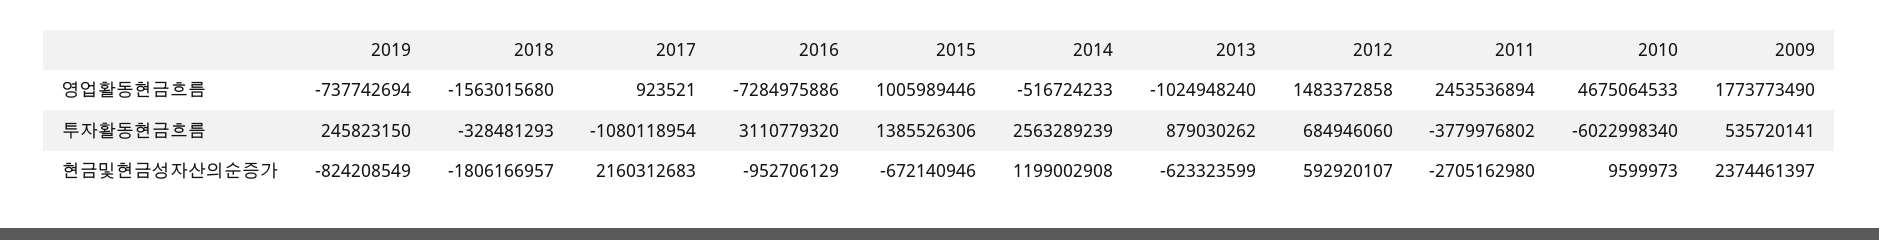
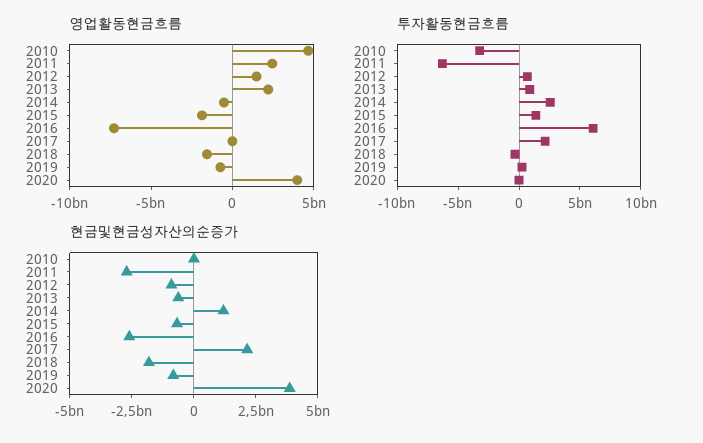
영업활동현금흐름, 2015: 1005989446 -> -2000000000
영업활동현금흐름, 2013: -1024948240 -> 2000000000
영업활동현금흐름, 2009: 1773773490 -> none
투자활동현금흐름, 2017: -1080118954 -> 2000000000
투자활동현금흐름, 2016: 3110779320 -> 6000000000
투자활동현금흐름, 2011: -3779976802 -> -6000000000
투자활동현금흐름, 2010: -6022998340 -> -3000000000
투자활동현금흐름, 2009: 535720141 -> none
현금및현금성자산의순증가, 2016: -952706129 -> -2500000000
현금및현금성자산의순증가, 2012: 592920107 -> -1000000000
현금및현금성자산의순증가, 2009: 2374461397 -> none
영업활동현금흐름, 2020: none -> 4000000000
투자활동현금흐름, 2020: none -> 0
현금및현금성자산의순증가, 2020: none -> 4000000000

